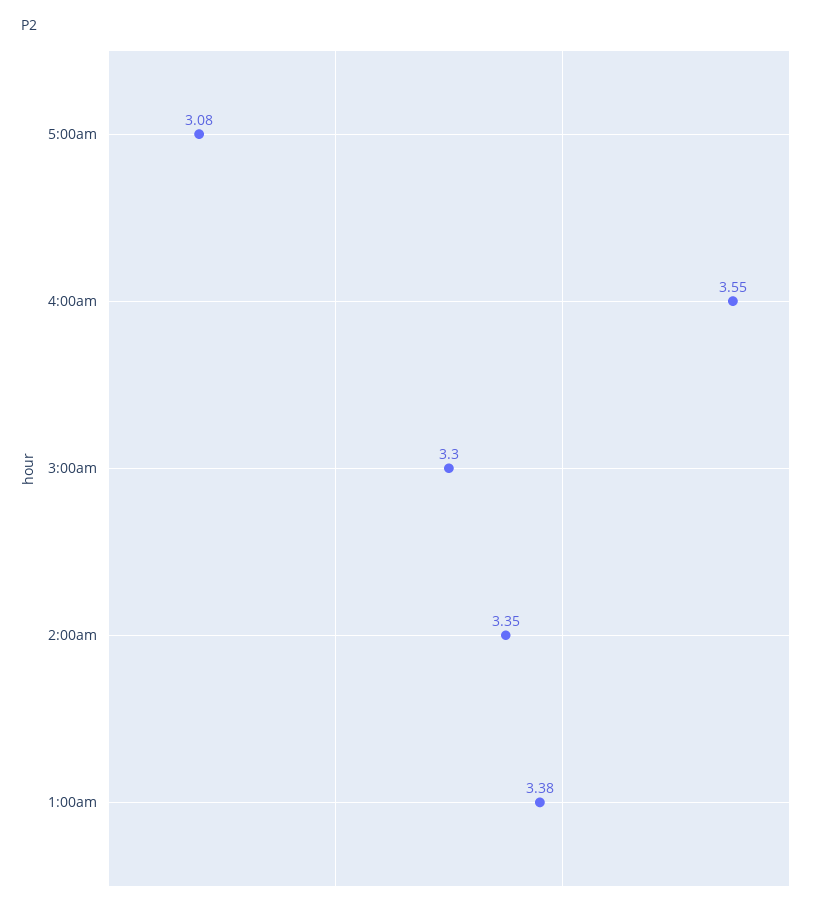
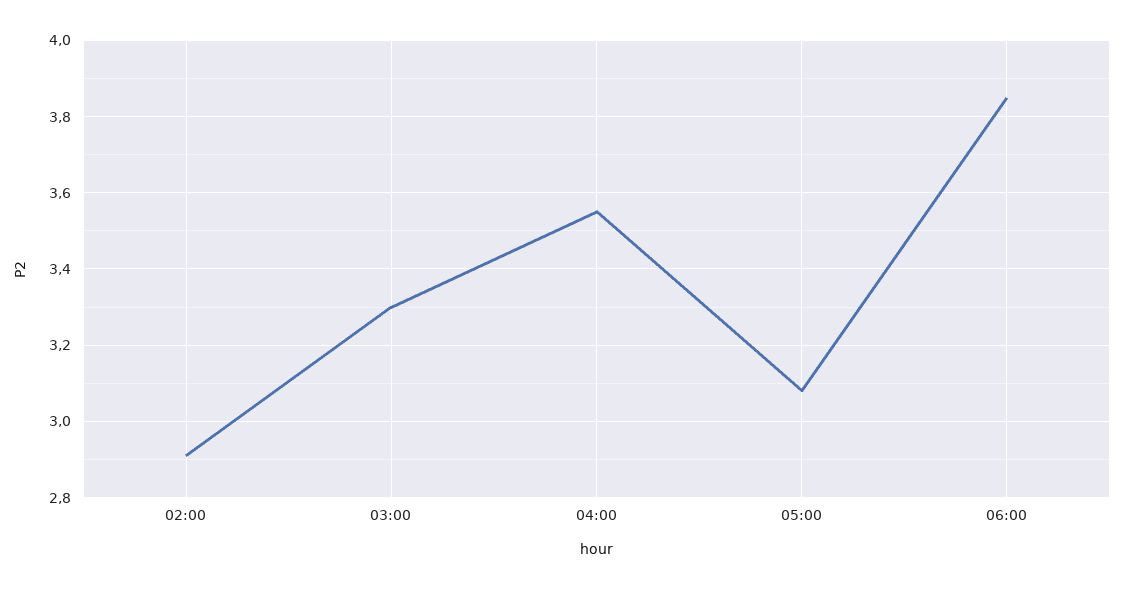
2:00am: 3.35 -> 2.9
1:00am: 3.38 -> none
06:00: none -> 3.85

